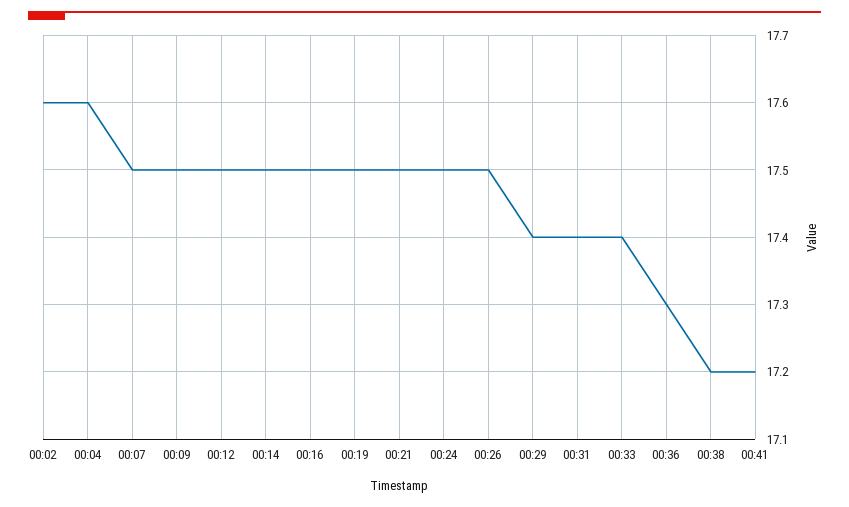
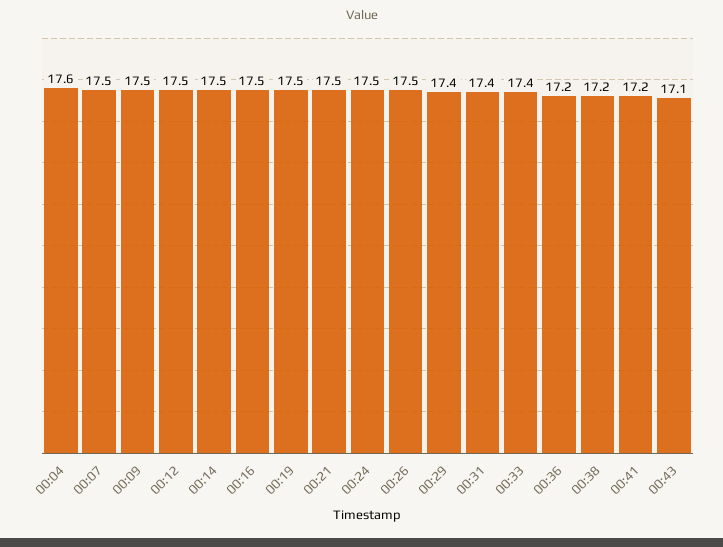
00:02: 17.6 -> none
00:36: 17.3 -> 17.2
00:43: none -> 17.1

